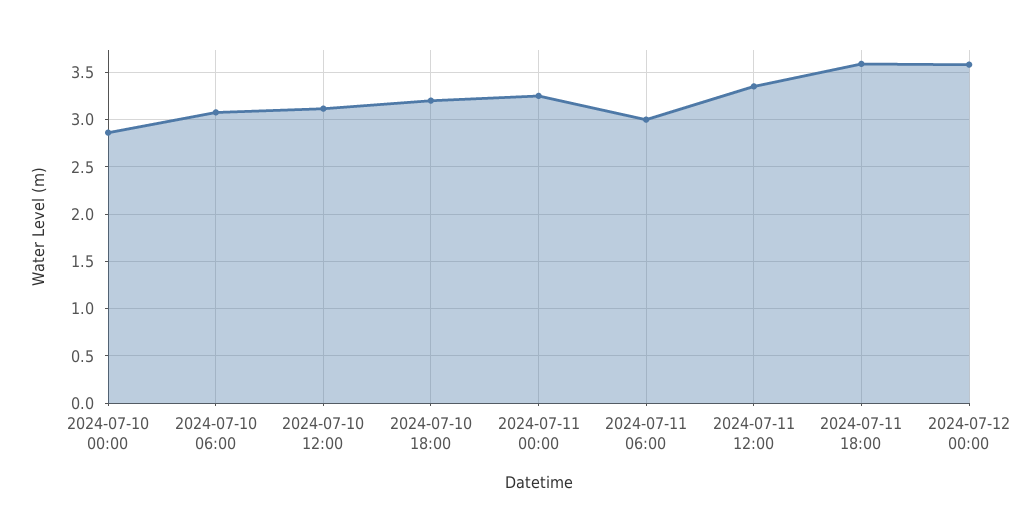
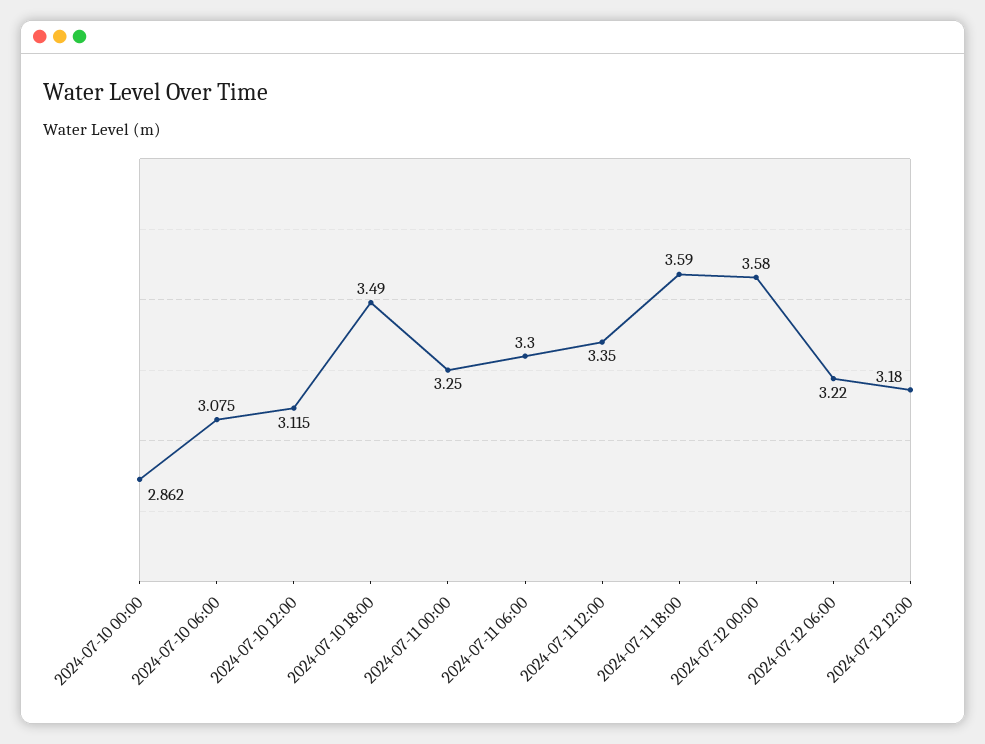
2024-07-10 18:00: 3.2 -> 3.49
2024-07-11 06:00: 3 -> 3.3
2024-07-12 06:00: none -> 3.22
2024-07-12 12:00: none -> 3.18

